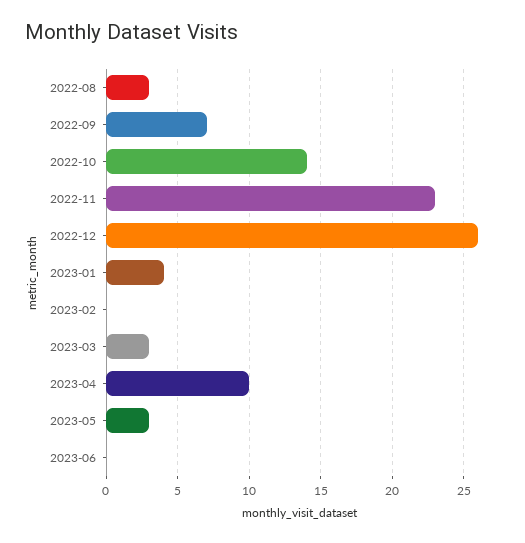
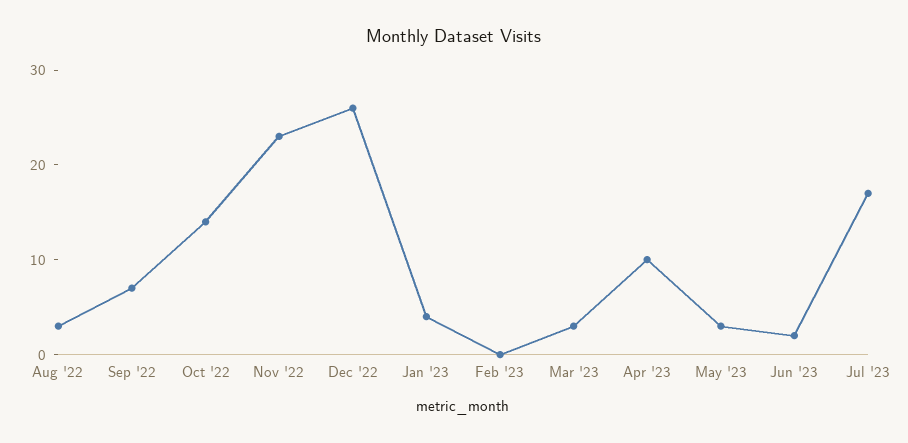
2023-06: 0 -> 2
Jul '23: none -> 17

